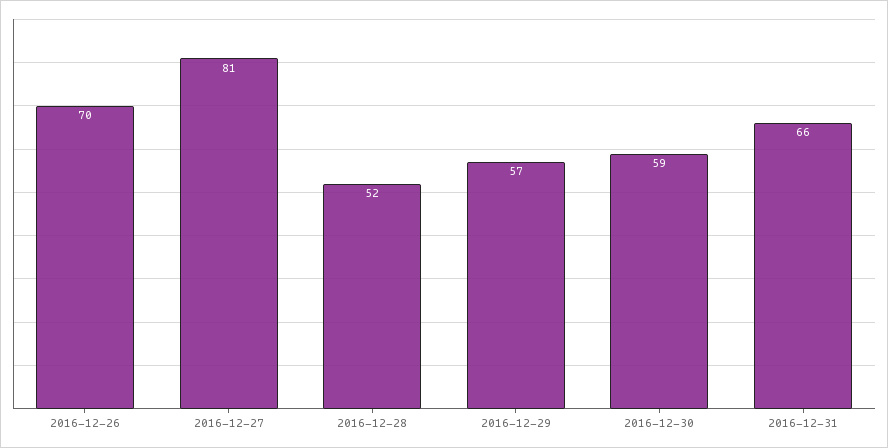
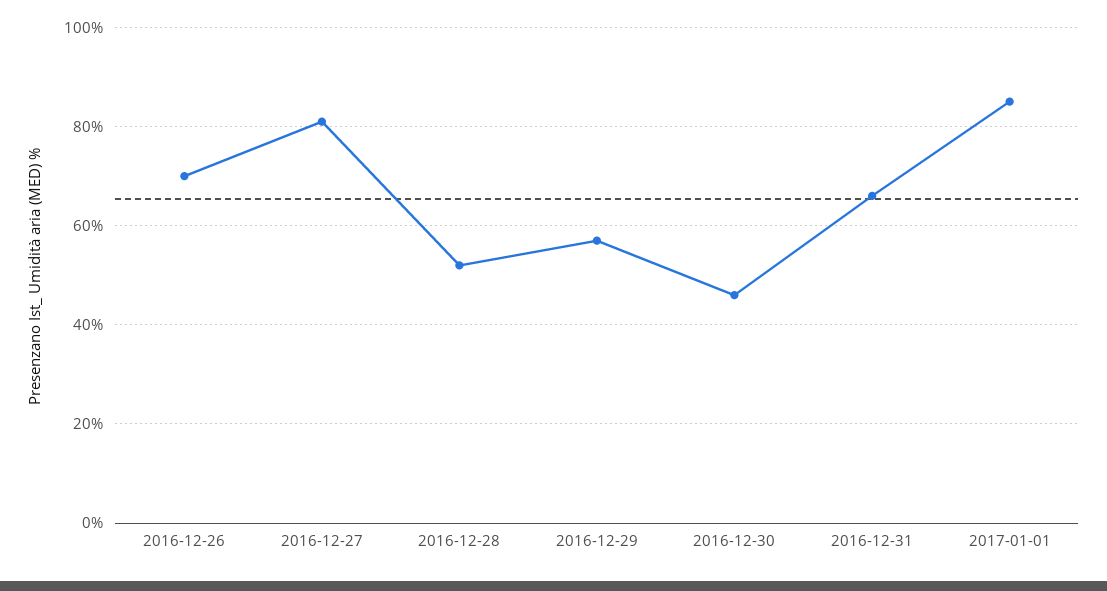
2016-12-30: 59 -> 45
2017-01-01: none -> 85

